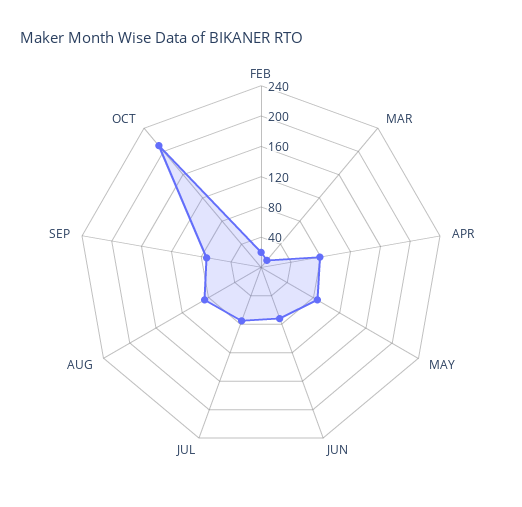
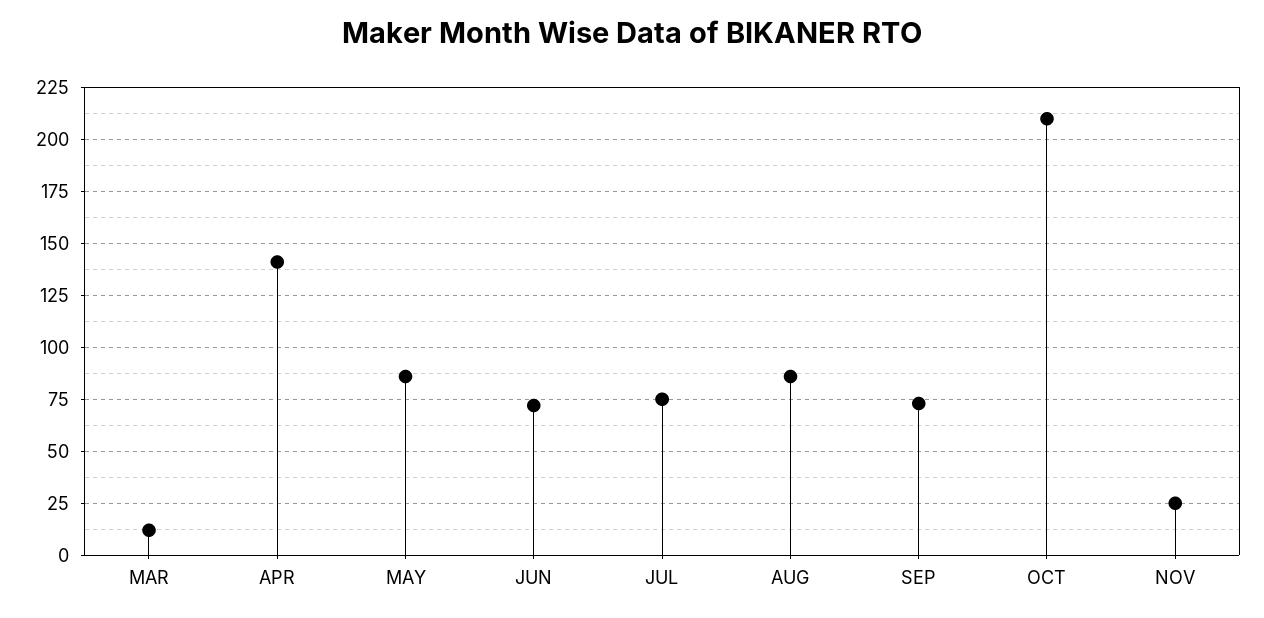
FEB: 20 -> none
APR: 80 -> 140
NOV: none -> 25

